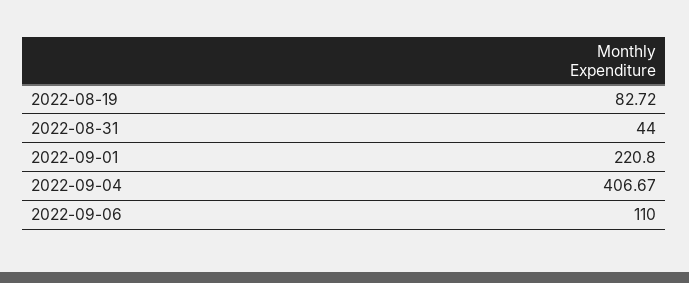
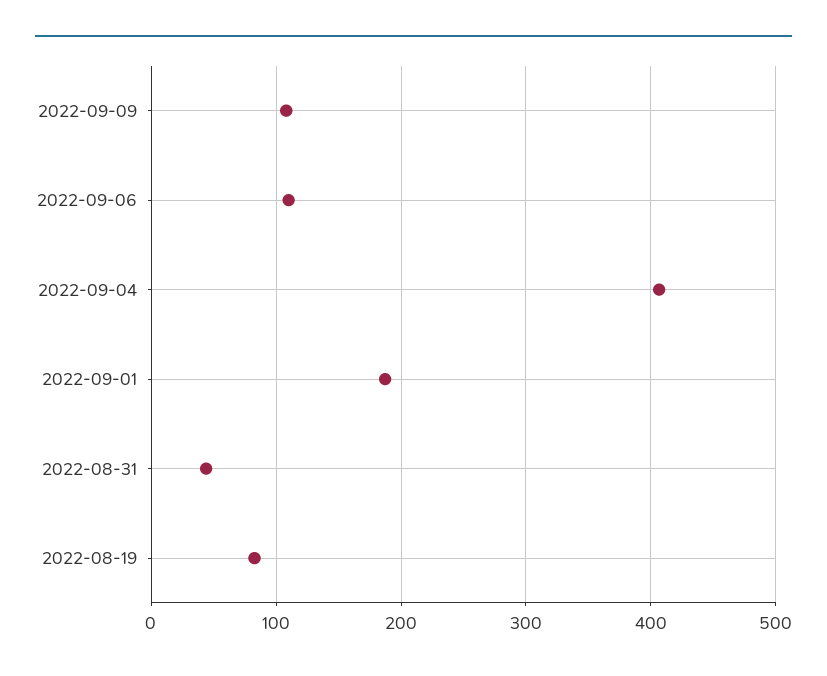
2022-09-01: 220.8 -> 190
2022-09-09: none -> 110

